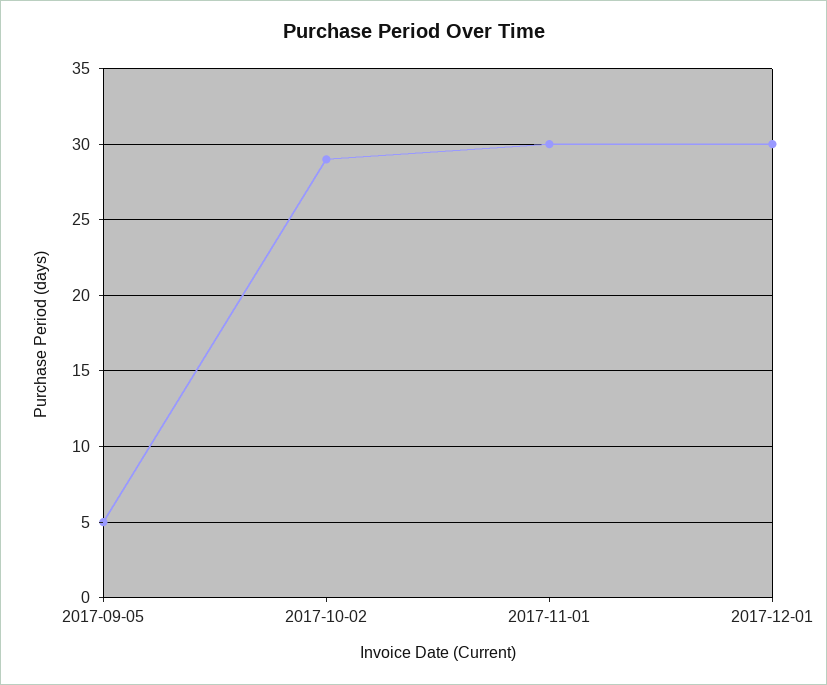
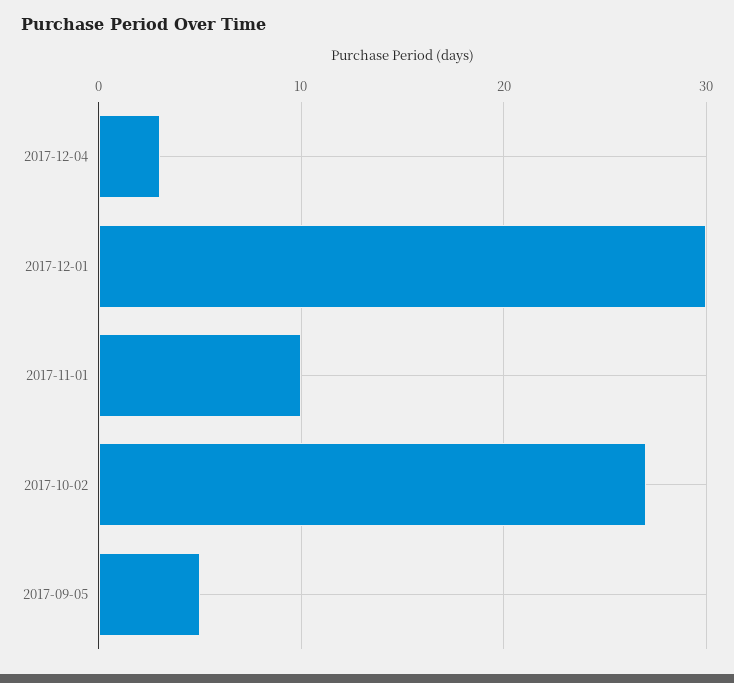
2017-10-02: 29 -> 27
2017-11-01: 30 -> 10
2017-12-04: none -> 3

